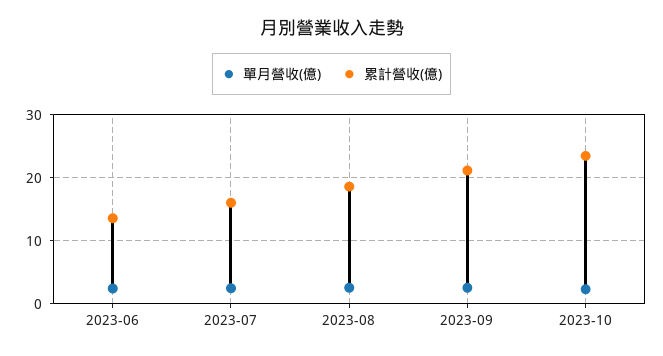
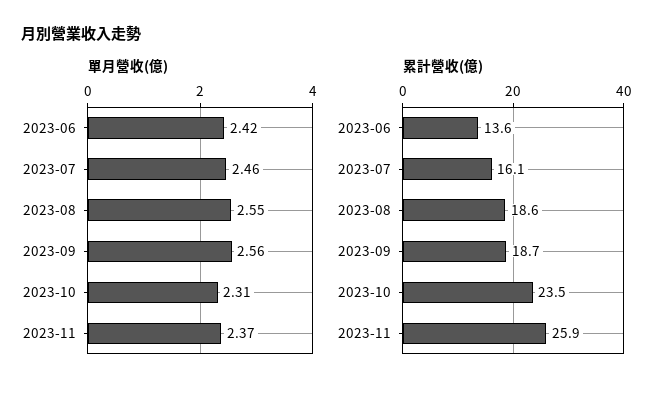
累計營收(億), 2023-09: 21 -> 18.7
單月營收(億), 2023-11: none -> 2.37
累計營收(億), 2023-11: none -> 25.9

